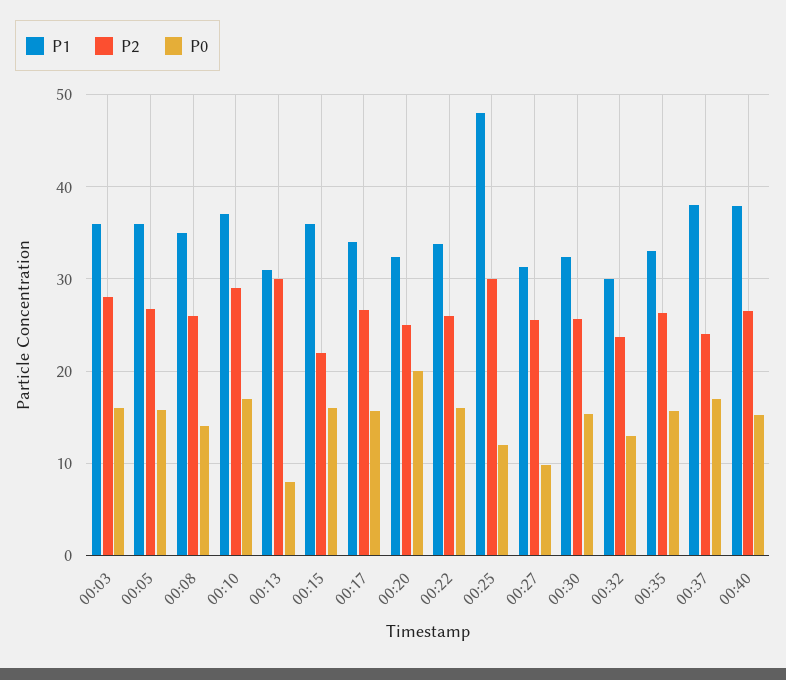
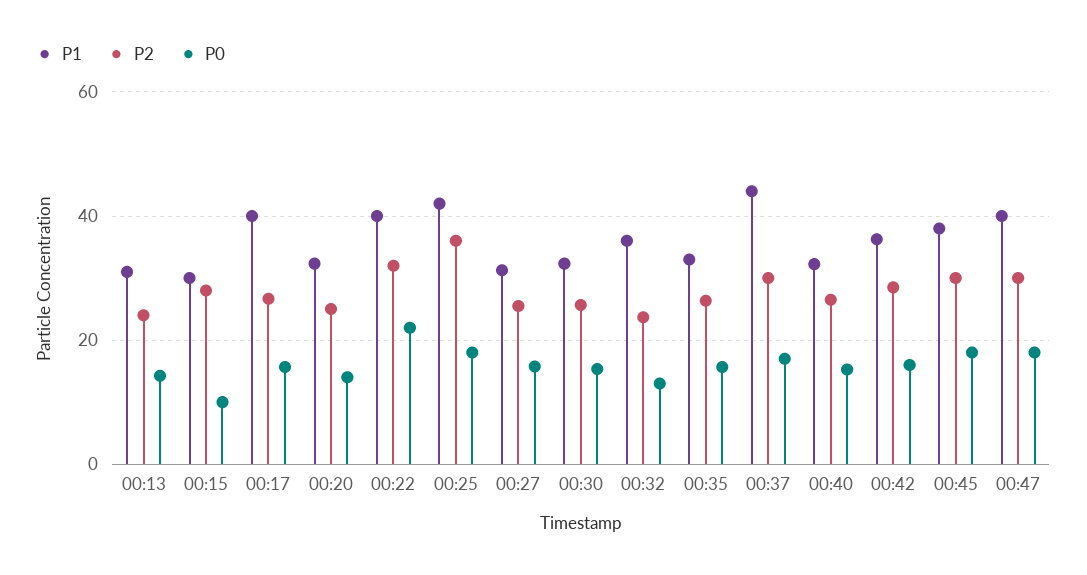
P1, 00:03: 36 -> none
P2, 00:03: 28 -> none
P0, 00:03: 16 -> none
P1, 00:05: 36 -> none
P2, 00:05: 27 -> none
P0, 00:05: 16 -> none
P1, 00:08: 35 -> none
P2, 00:08: 26 -> none
P0, 00:08: 14 -> none
P1, 00:10: 37 -> none
P2, 00:10: 29 -> none
P0, 00:10: 17 -> none
P2, 00:13: 30 -> 24
P0, 00:13: 8 -> 14
P1, 00:15: 36 -> 30
P2, 00:15: 22 -> 28
P0, 00:15: 16 -> 10
P1, 00:17: 34 -> 40
P0, 00:20: 20 -> 14
P1, 00:22: 34 -> 40
P2, 00:22: 26 -> 32
P0, 00:22: 16 -> 22
P1, 00:25: 48 -> 42
P2, 00:25: 30 -> 36
P0, 00:25: 12 -> 18
P0, 00:27: 10 -> 16
P1, 00:32: 30 -> 36
P1, 00:37: 38 -> 44
P2, 00:37: 24 -> 30
P1, 00:40: 38 -> 32
P1, 00:42: none -> 36
P2, 00:42: none -> 28
P0, 00:42: none -> 16
P1, 00:45: none -> 38
P2, 00:45: none -> 30
P0, 00:45: none -> 18
P1, 00:47: none -> 40
P2, 00:47: none -> 30
P0, 00:47: none -> 18

